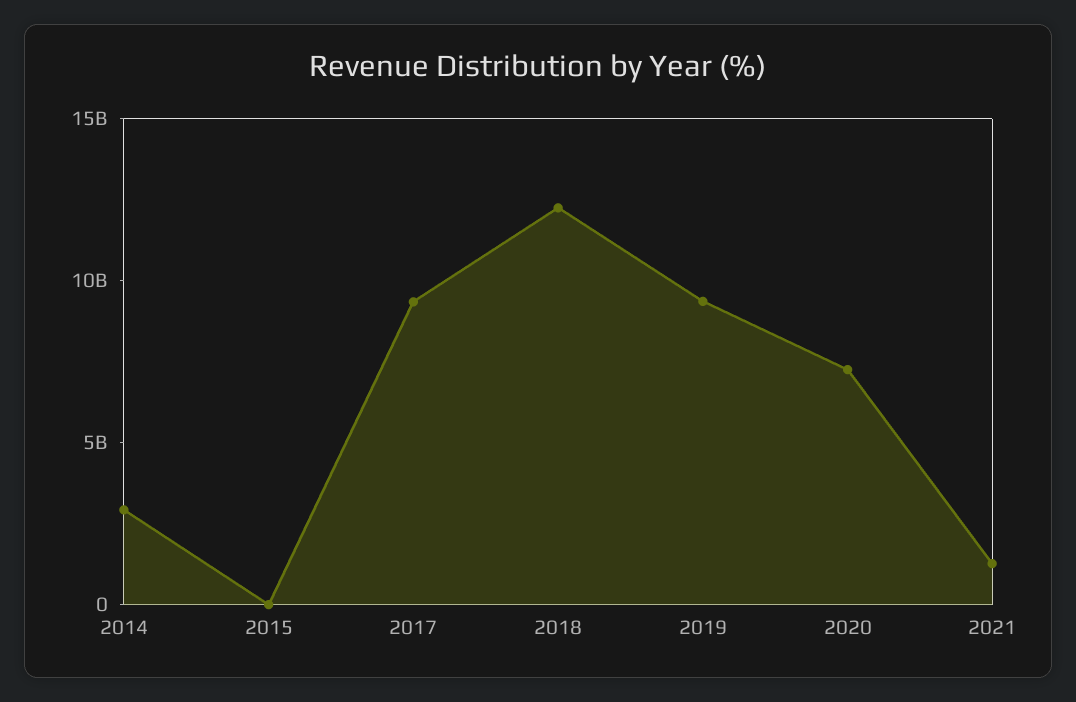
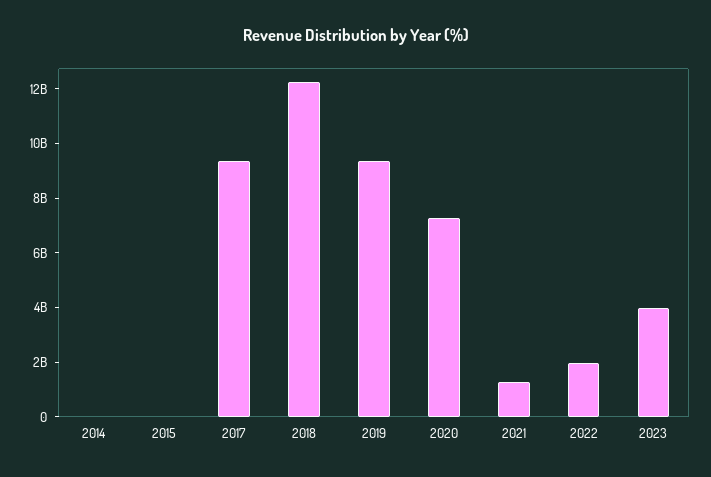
2014: 3000000000 -> 0
2022: none -> 2000000000
2023: none -> 4000000000

